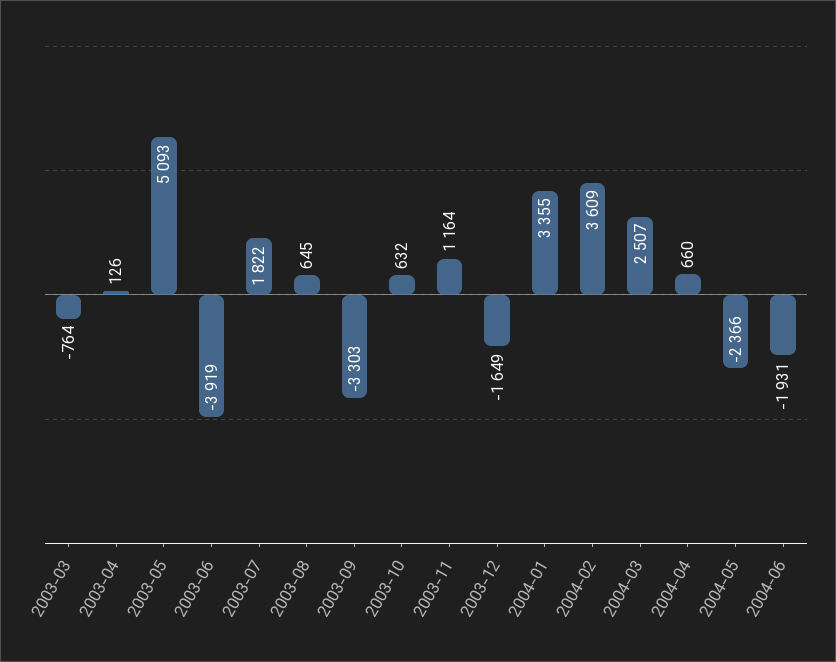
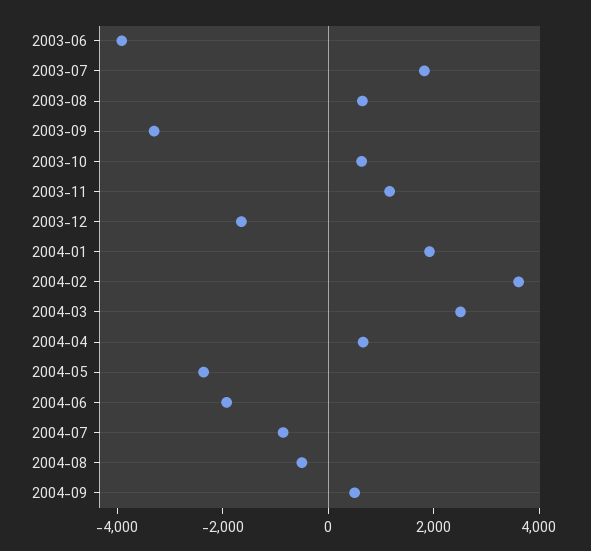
2003-03: -764 -> none
2003-04: 126 -> none
2003-05: 5093 -> none
2004-01: 3355 -> 2000
2004-07: none -> -1000
2004-08: none -> -500
2004-09: none -> 500

